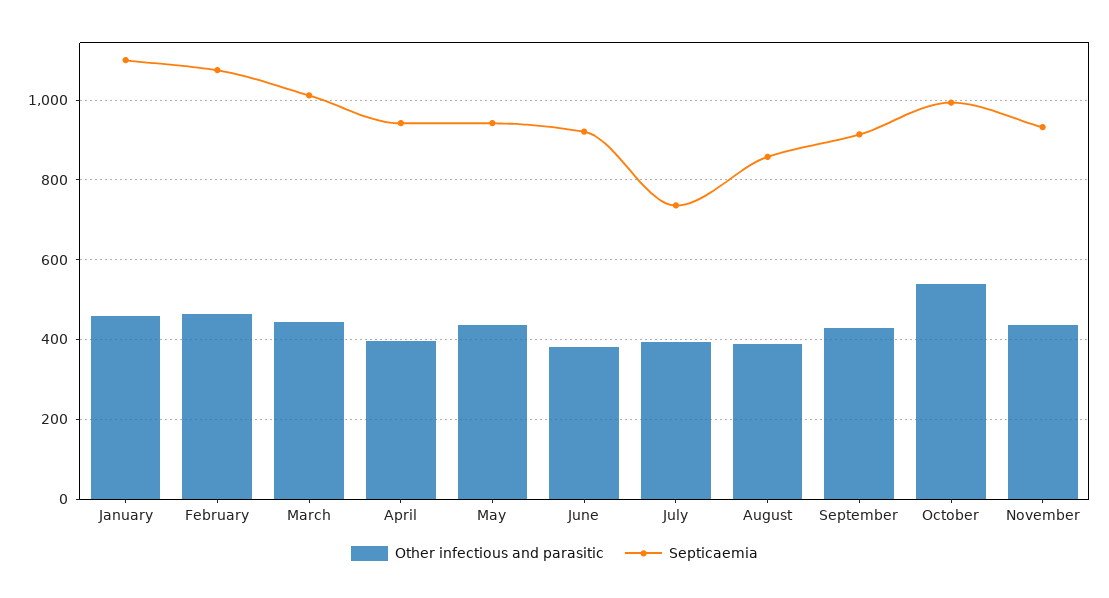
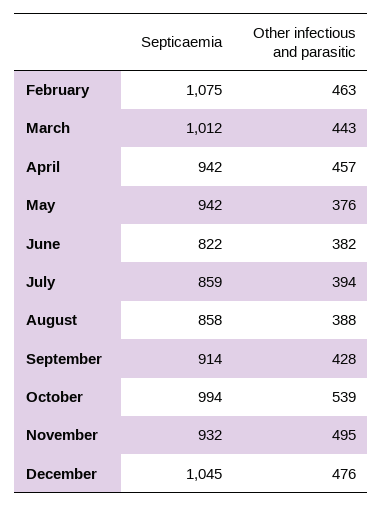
Other infectious and parasitic, January: 460 -> none
Septicaemia, January: 1100 -> none
Other infectious and parasitic, April: 400 -> 457
Other infectious and parasitic, May: 440 -> 376
Septicaemia, June: 920 -> 822
Septicaemia, July: 740 -> 859
Other infectious and parasitic, November: 440 -> 495
Septicaemia, December: none -> 1045
Other infectious and parasitic, December: none -> 476

